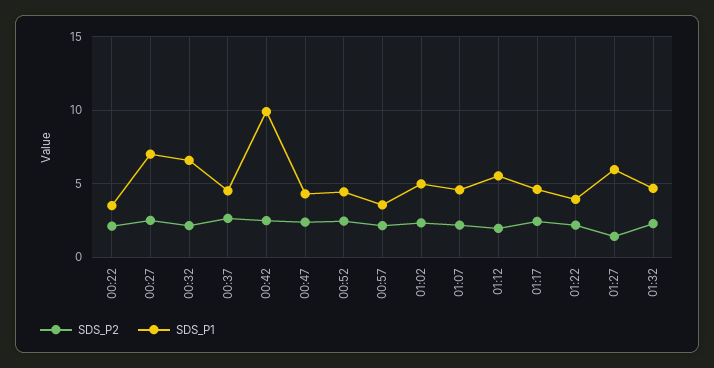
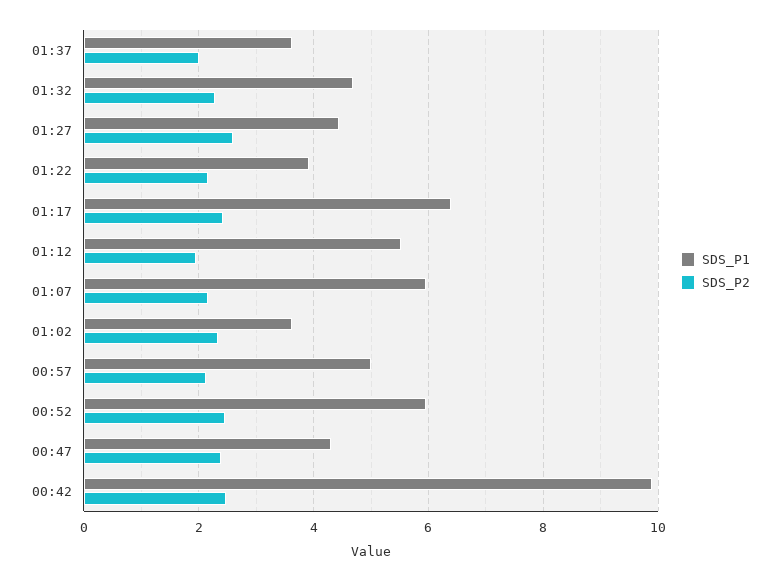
SDS_P2, 00:22: 2 -> none
SDS_P1, 00:22: 3.5 -> none
SDS_P2, 00:27: 2.5 -> none
SDS_P1, 00:27: 7 -> none
SDS_P2, 00:32: 2 -> none
SDS_P1, 00:32: 6.5 -> none
SDS_P2, 00:37: 2.5 -> none
SDS_P1, 00:37: 4.5 -> none
SDS_P1, 00:52: 4.5 -> 6
SDS_P1, 00:57: 3.5 -> 5
SDS_P1, 01:02: 5 -> 3.6
SDS_P1, 01:07: 4.5 -> 6
SDS_P1, 01:17: 4.5 -> 6.4
SDS_P2, 01:27: 1.5 -> 2.6
SDS_P1, 01:27: 6 -> 4.4
SDS_P1, 01:37: none -> 3.6
SDS_P2, 01:37: none -> 2

